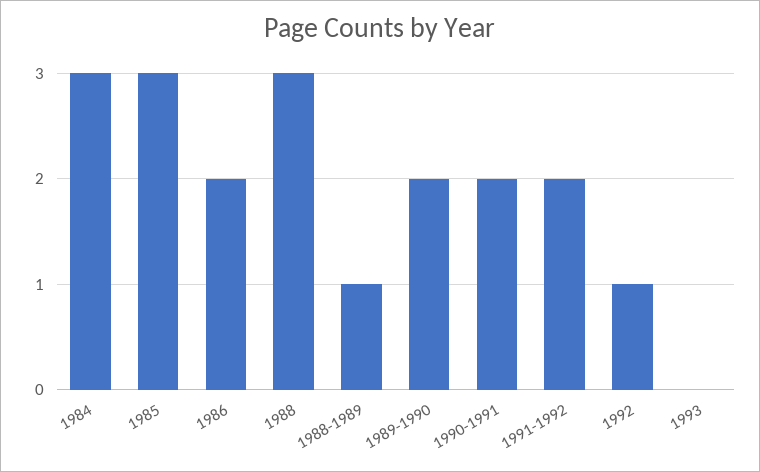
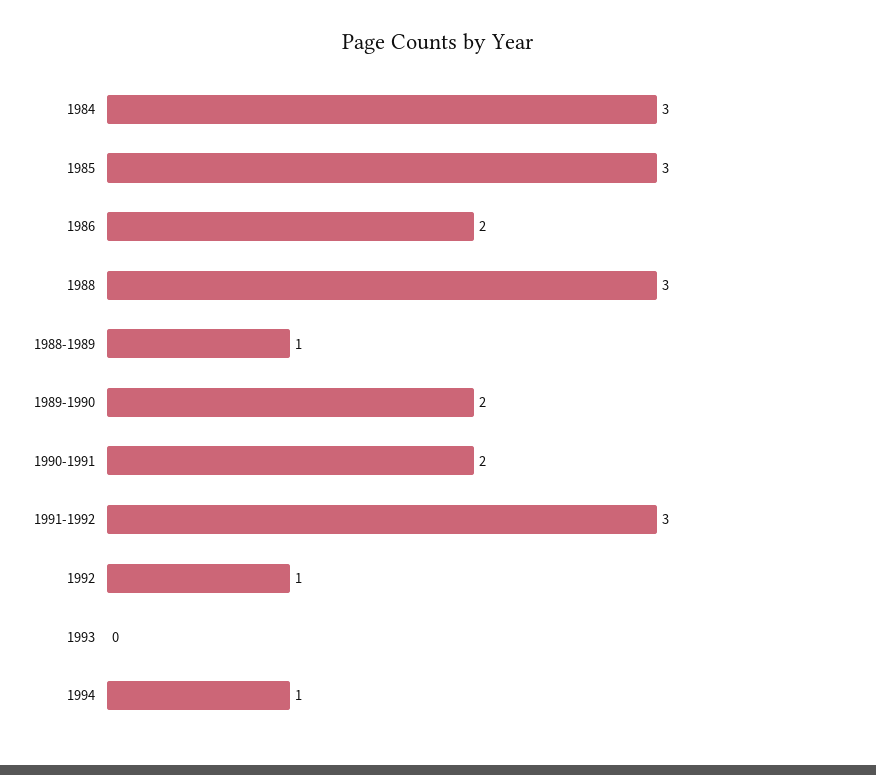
1991-1992: 2 -> 3
1994: none -> 1

